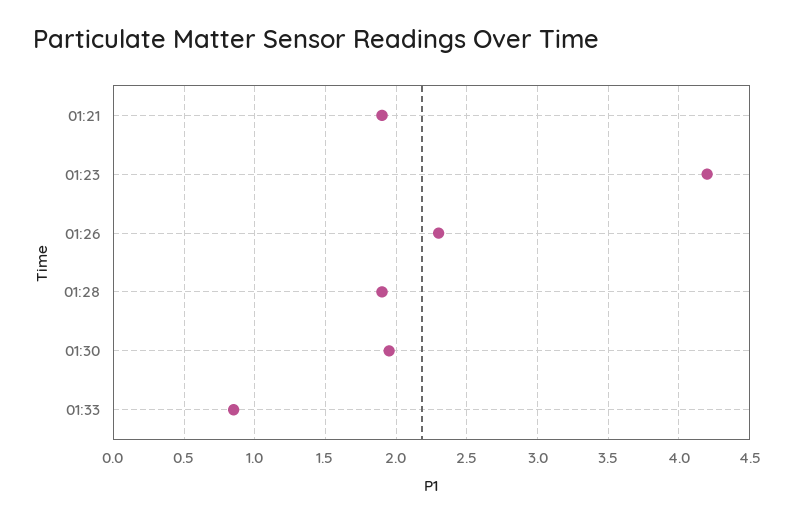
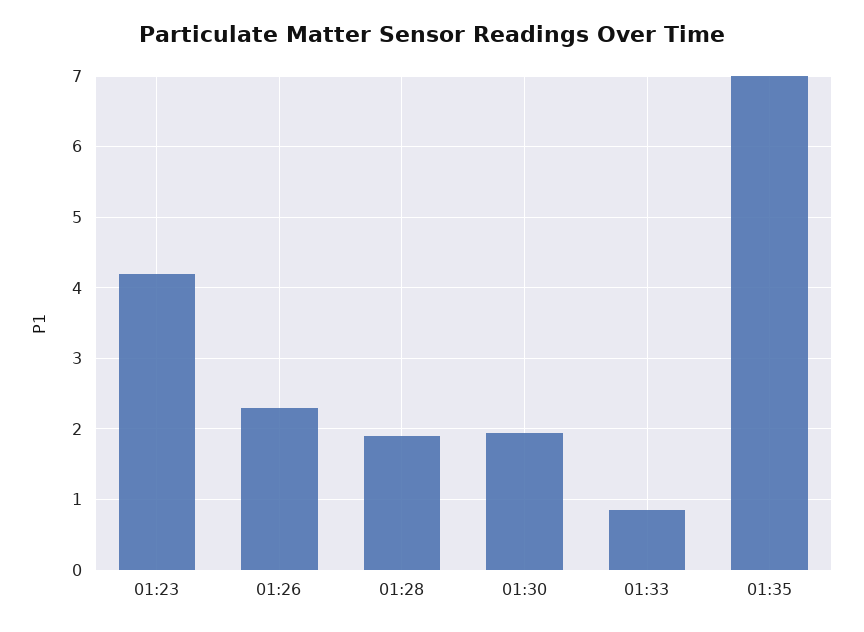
01:21: 1.9 -> none
01:35: none -> 7

